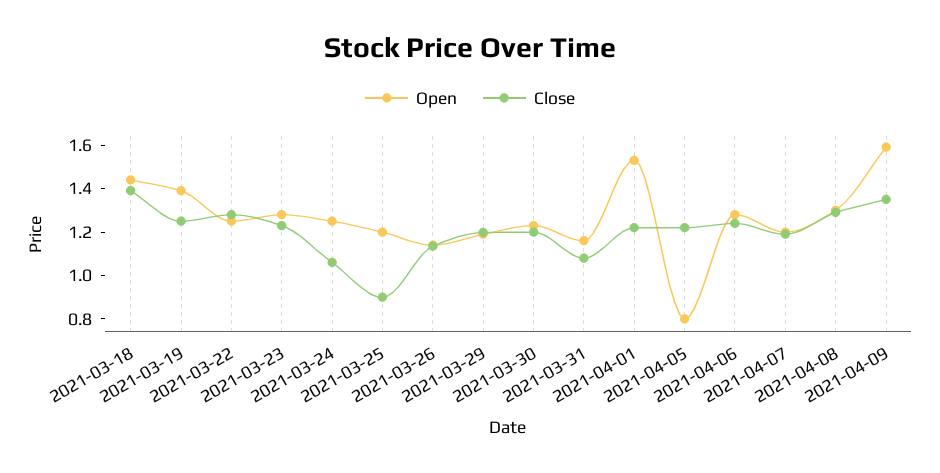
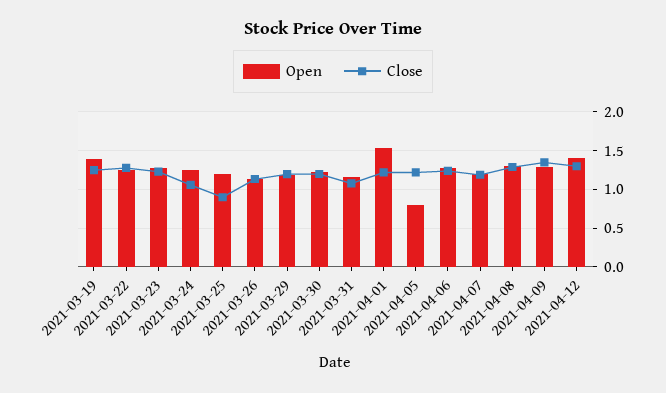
Open, 2021-03-18: 1.45 -> none
Close, 2021-03-18: 1.4 -> none
Open, 2021-04-09: 1.6 -> 1.3
Open, 2021-04-12: none -> 1.4
Close, 2021-04-12: none -> 1.3

